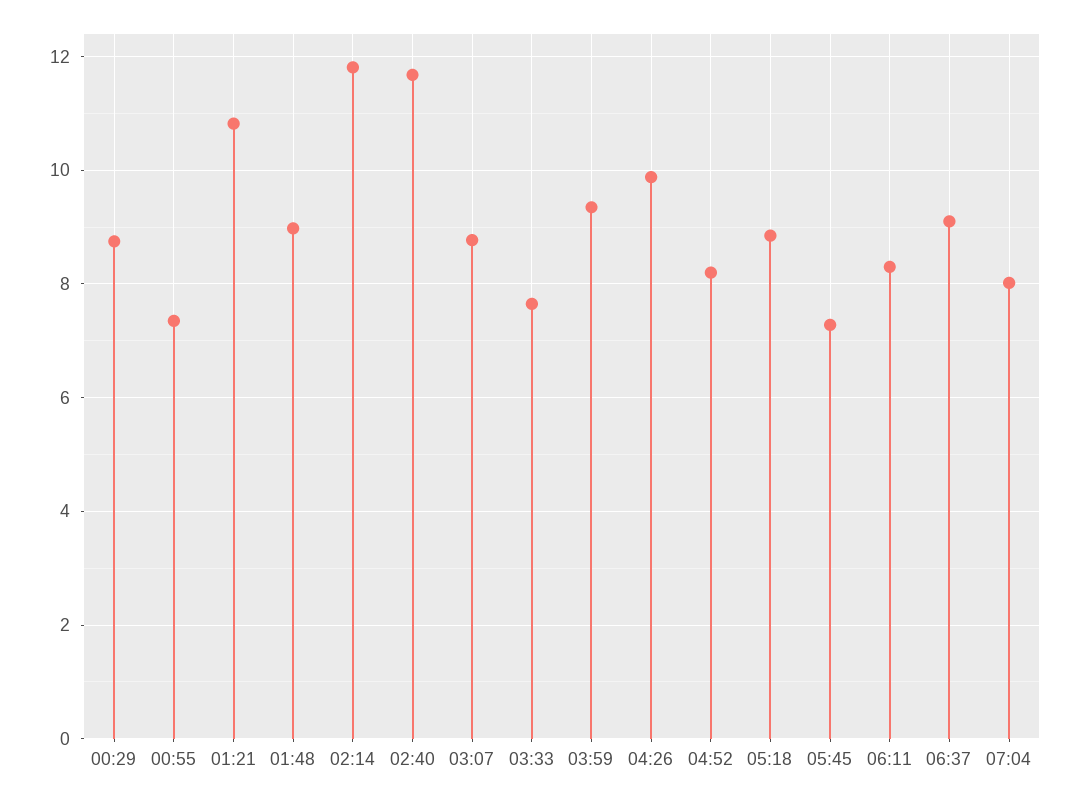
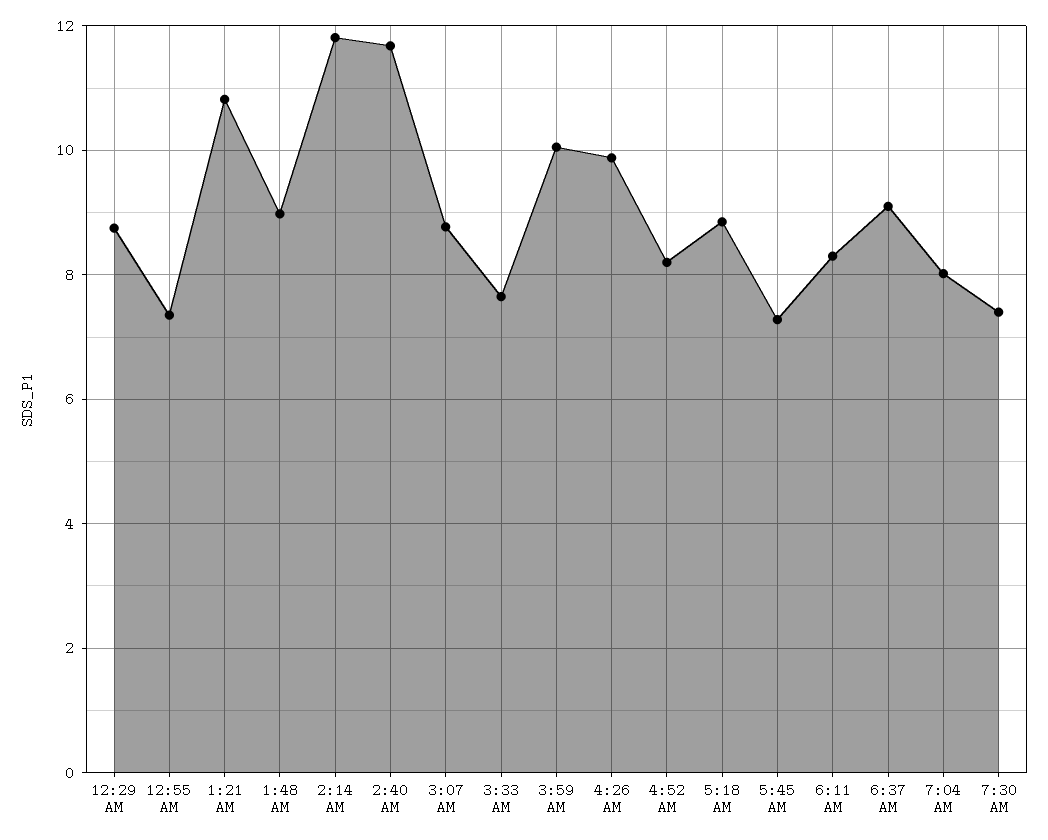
03:59: 9.4 -> 10
7:30 AM: none -> 7.4

